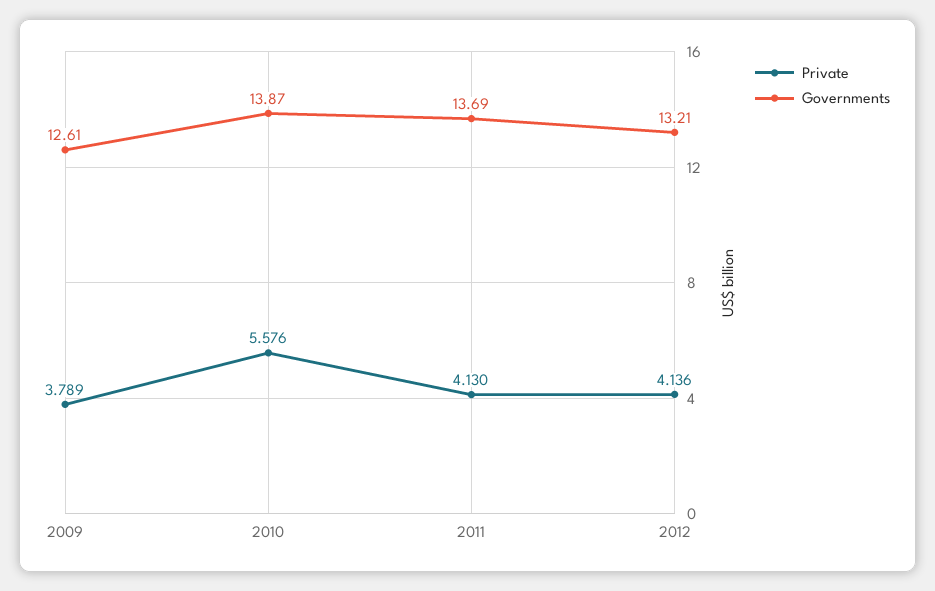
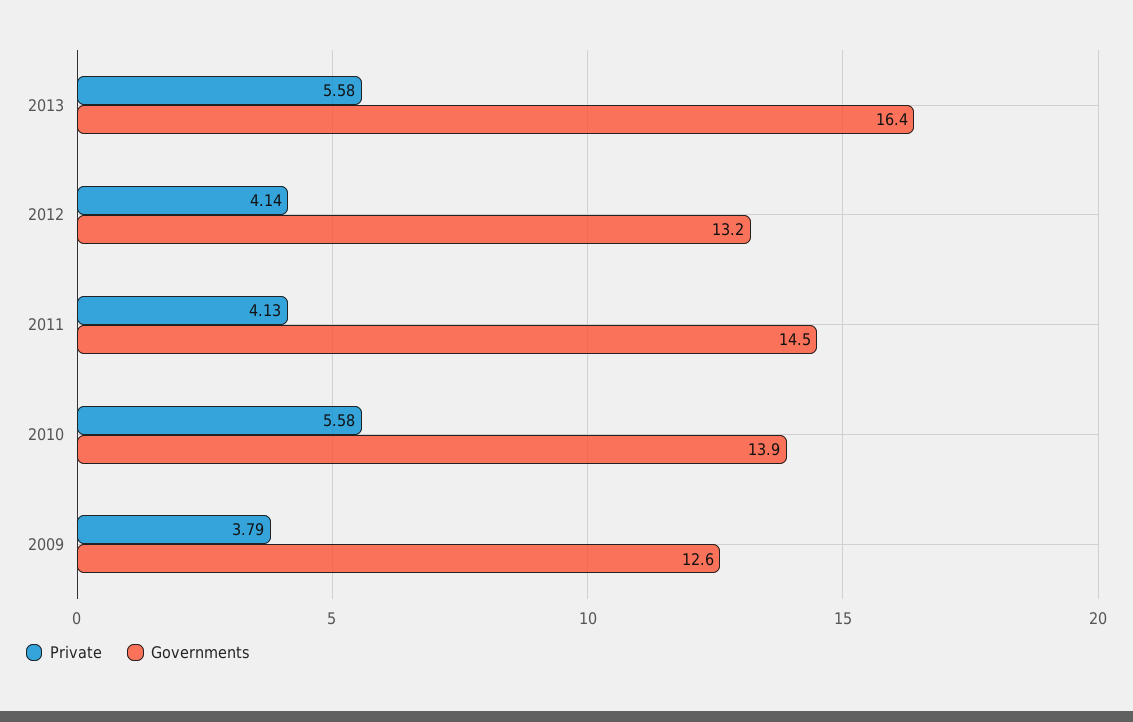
Governments, 2011: 13.69 -> 14.5
Private, 2013: none -> 5.58
Governments, 2013: none -> 16.4

